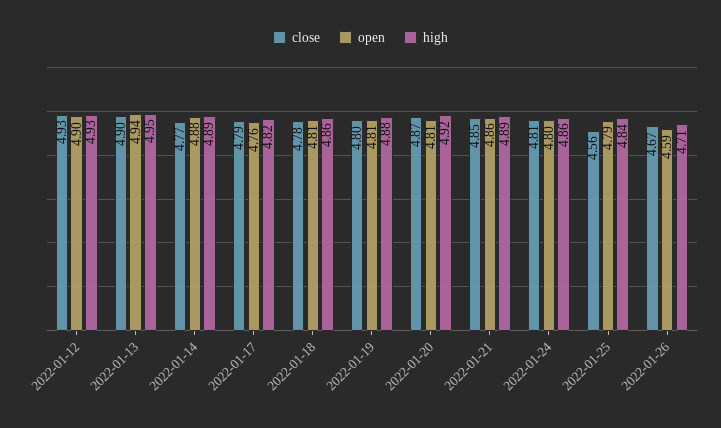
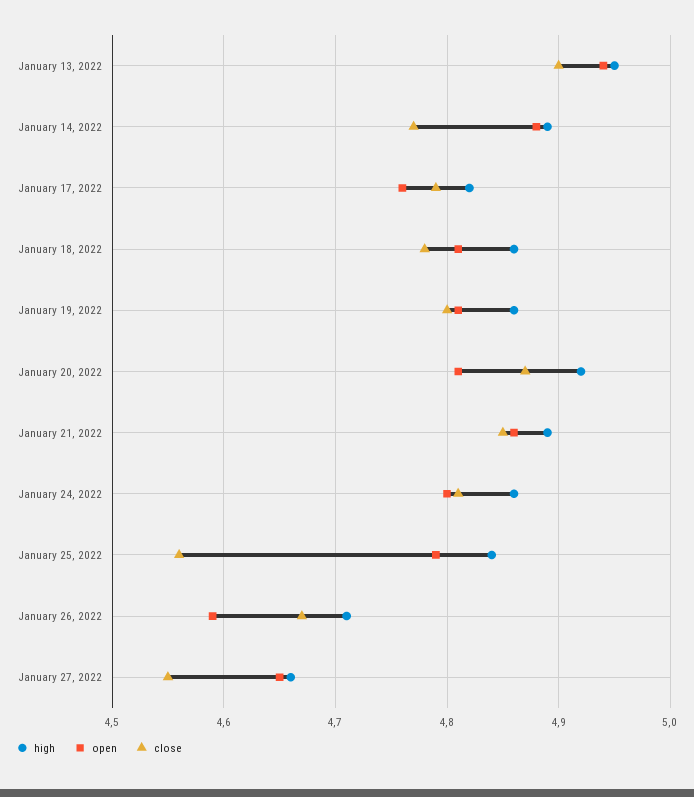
close, 2022-01-12: 4.93 -> none
open, 2022-01-12: 4.9 -> none
high, 2022-01-12: 4.93 -> none
high, 2022-01-19: 4.88 -> 4.86
high, January 27, 2022: none -> 4.66
open, January 27, 2022: none -> 4.65
close, January 27, 2022: none -> 4.55

